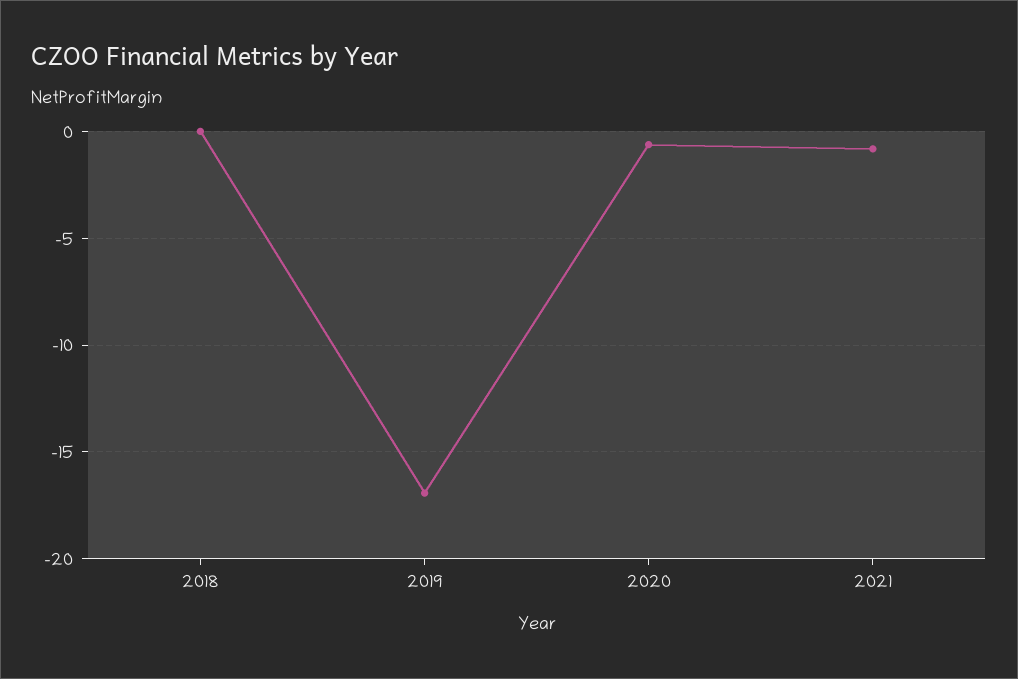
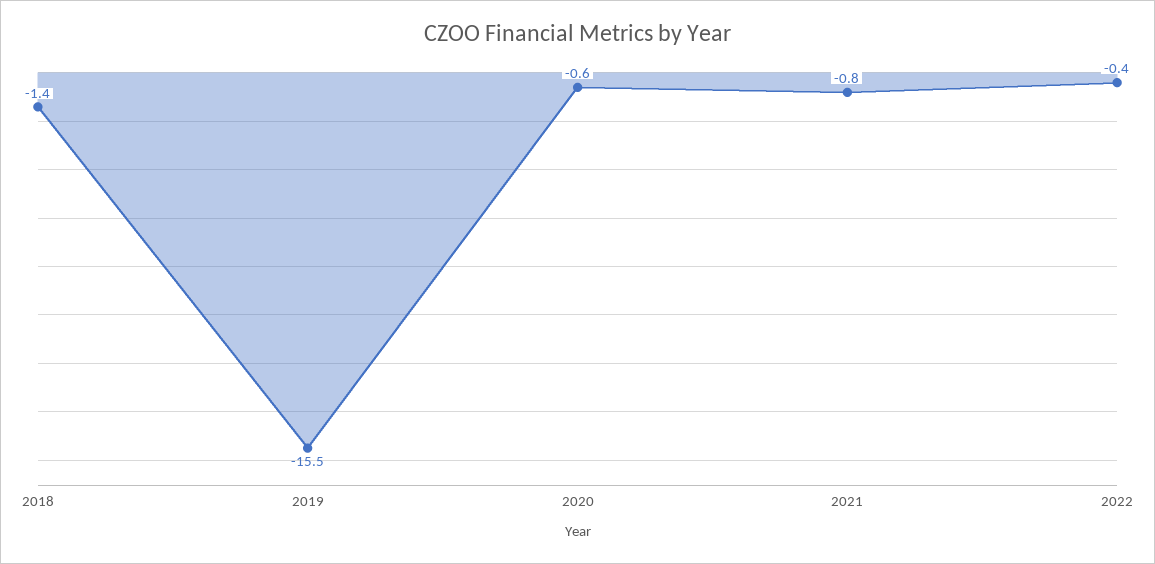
2018: 0 -> -1.4
2019: -17 -> -15.5
2022: none -> -0.4

